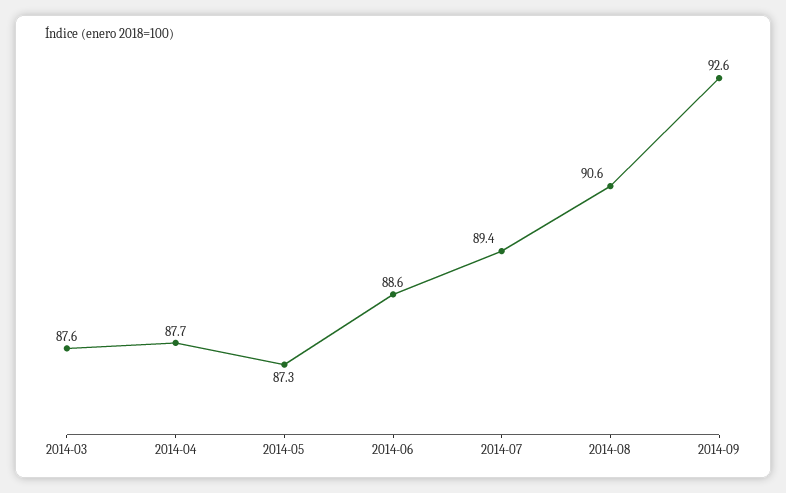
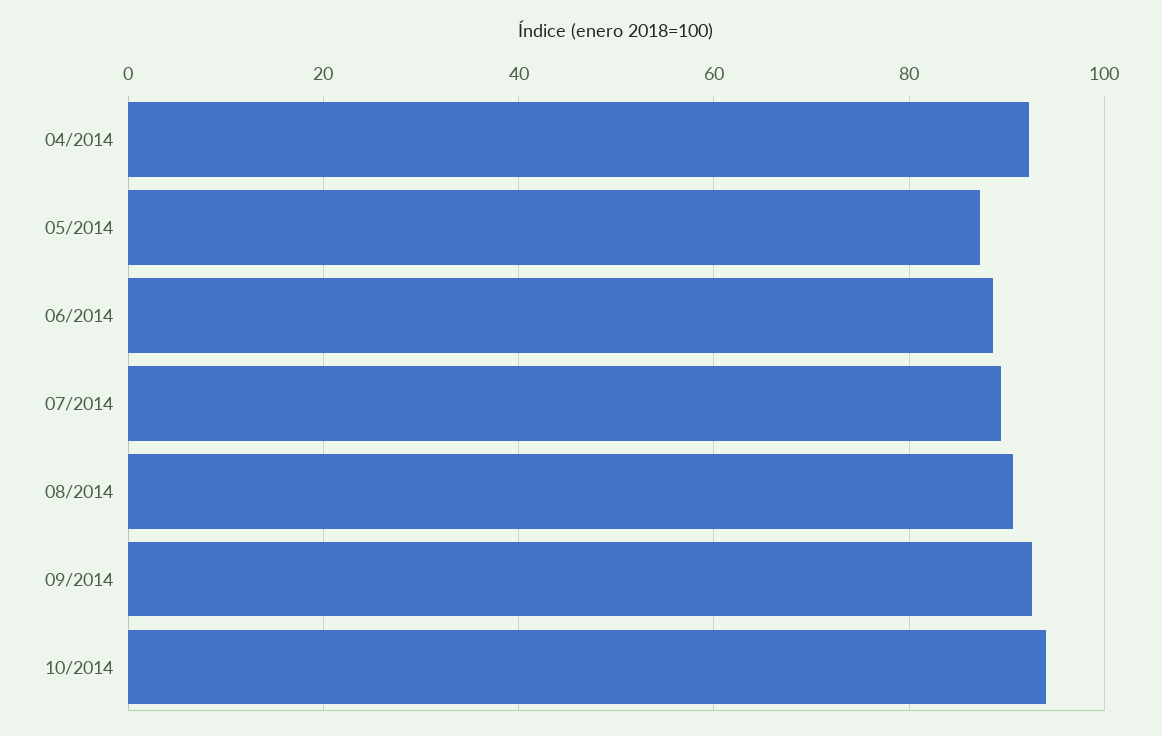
2014-03: 87.6 -> none
2014-04: 87.7 -> 92
10/2014: none -> 94

